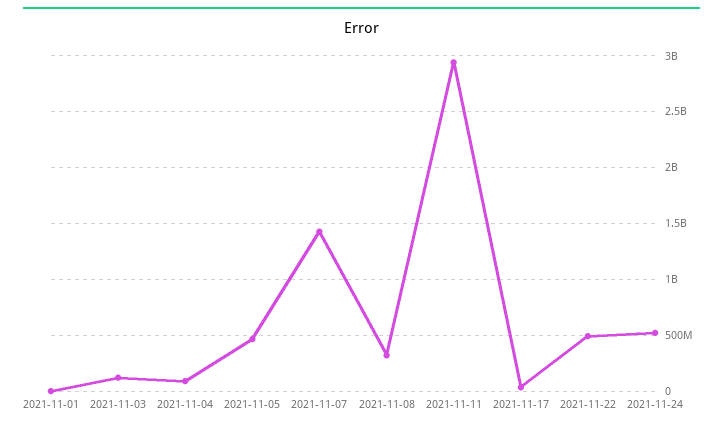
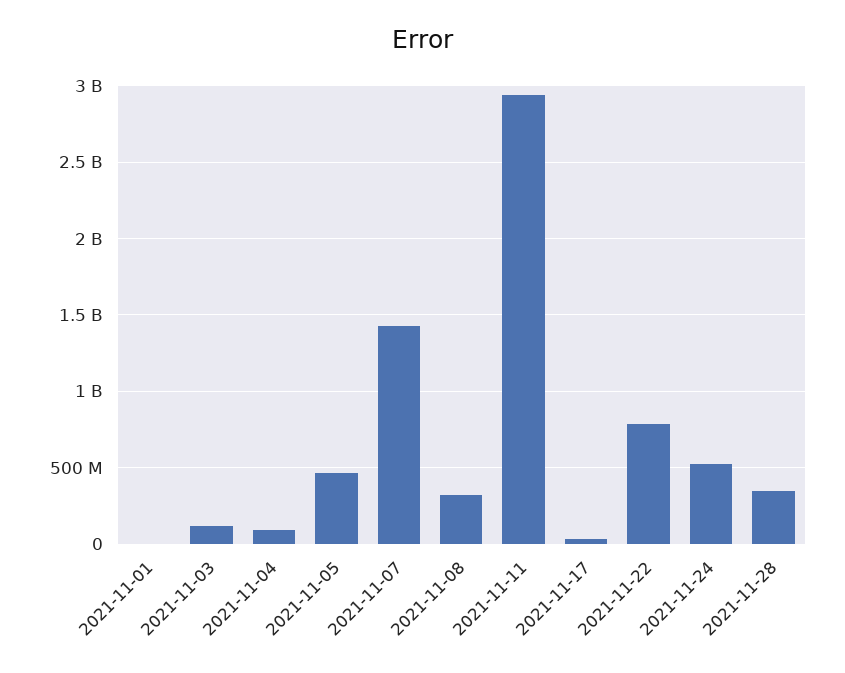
2021-11-22: 500000000 -> 800000000
2021-11-28: none -> 350000000

